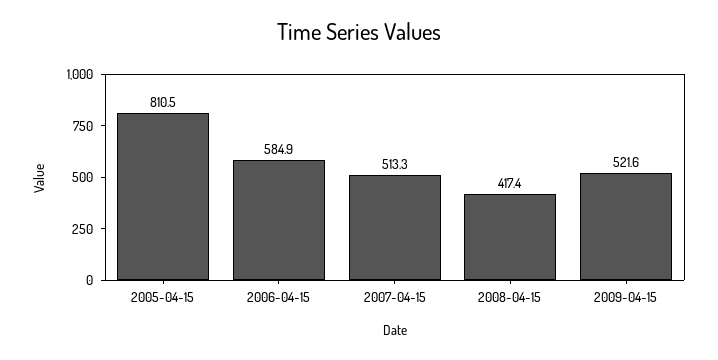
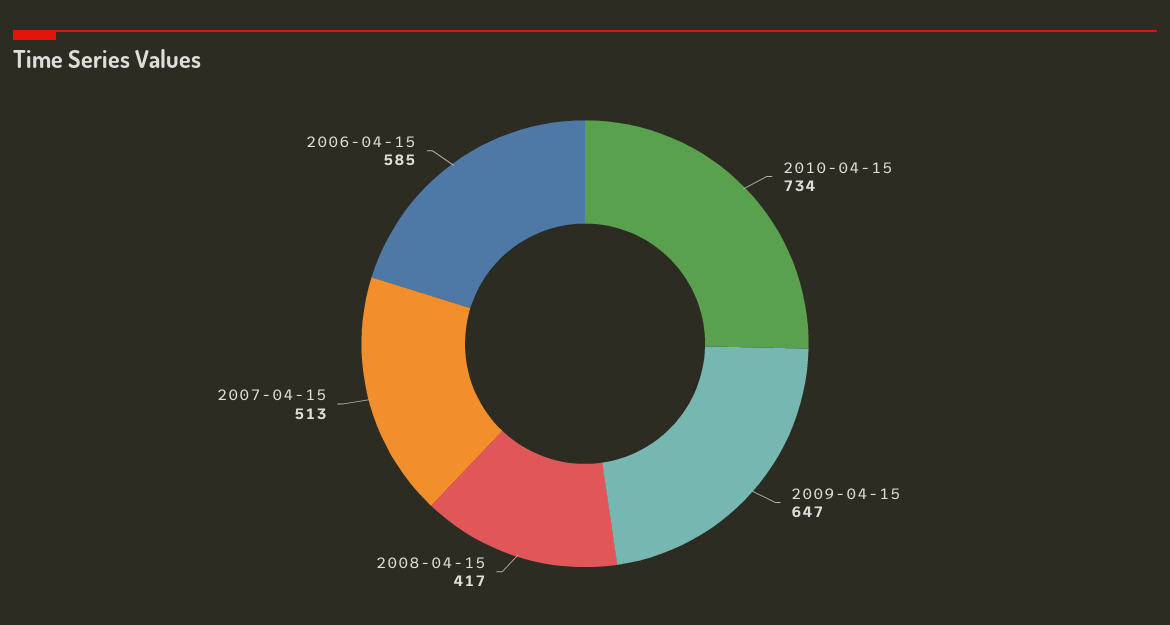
2005-04-15: 810.5 -> none
2009-04-15: 521.6 -> 647
2010-04-15: none -> 734

